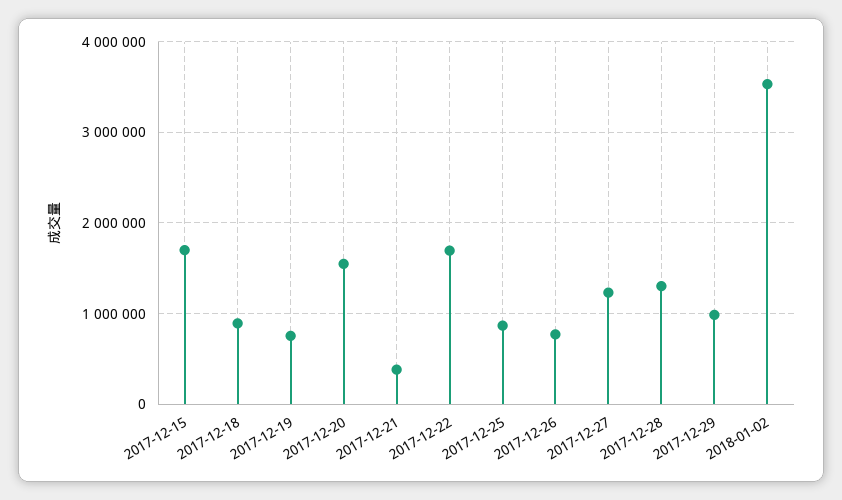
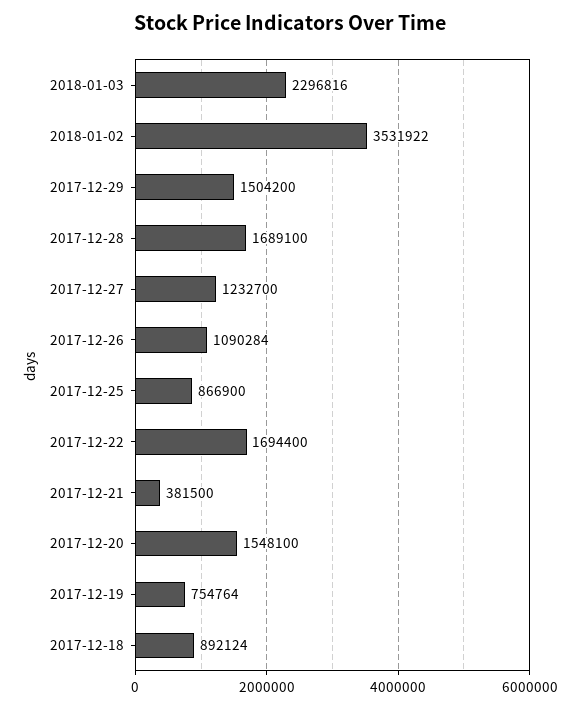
2017-12-15: 1700000 -> none
2017-12-26: 800000 -> 1090284
2017-12-28: 1300000 -> 1689100
2017-12-29: 1000000 -> 1504200
2018-01-03: none -> 2296816

